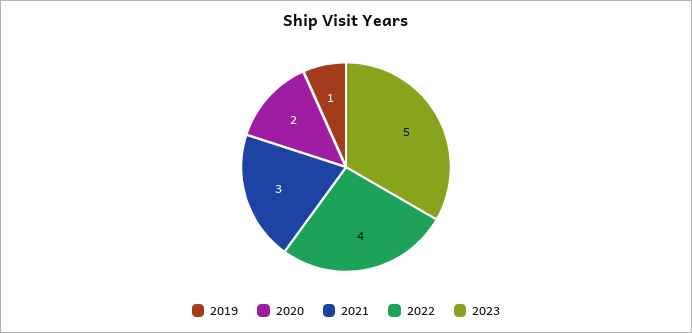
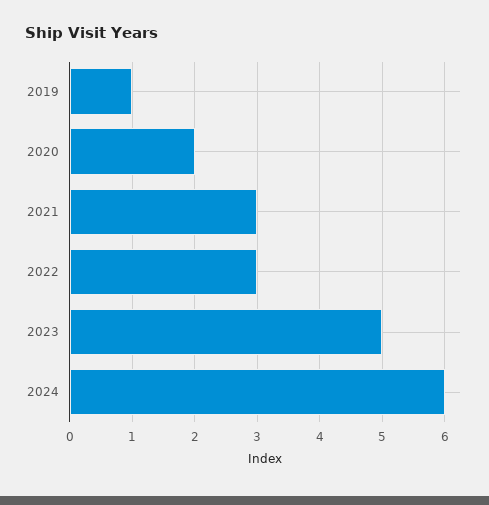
2022: 4 -> 3
2024: none -> 6

